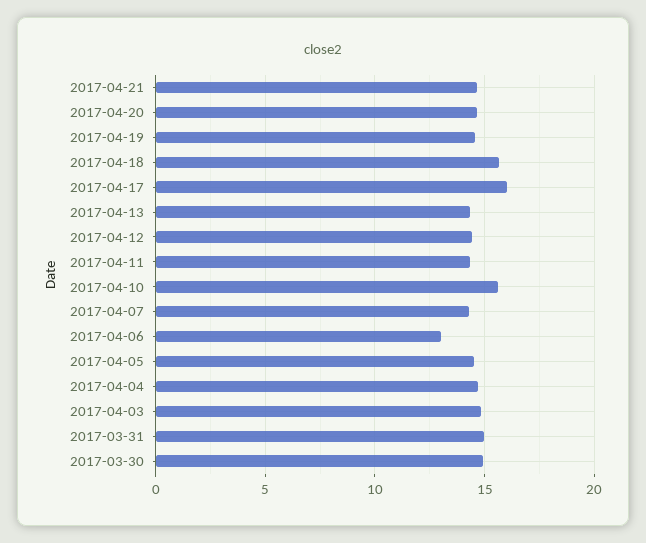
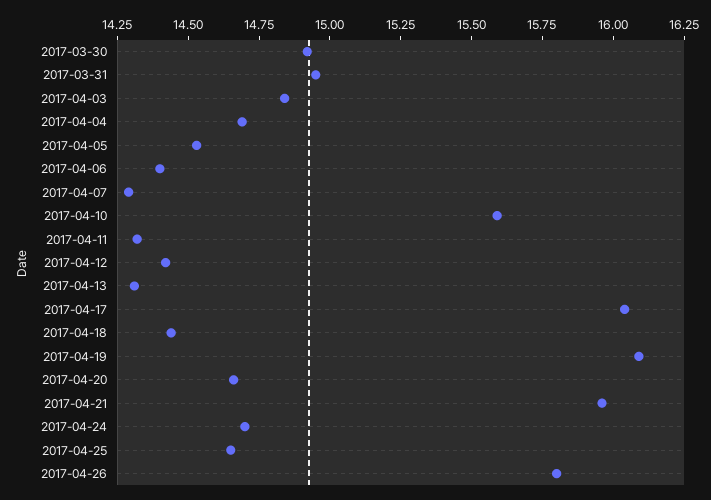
2017-04-21: 14.5 -> 15.95
2017-04-19: 14.5 -> 16.1
2017-04-18: 15.5 -> 14.45
2017-04-06: 13 -> 14.4
2017-04-24: none -> 14.7
2017-04-25: none -> 14.65
2017-04-26: none -> 15.8

